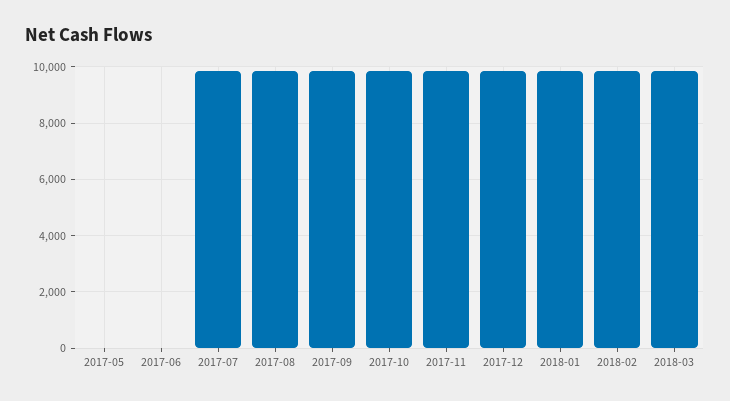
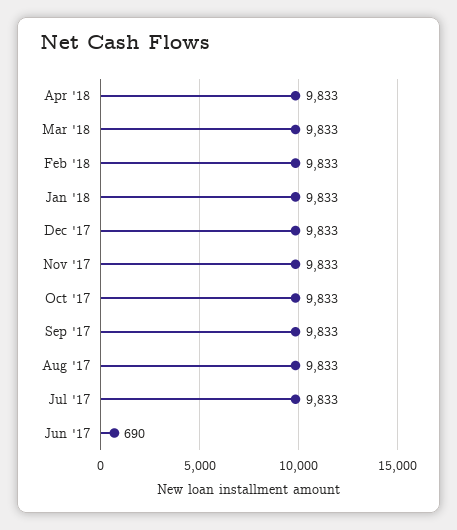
2017-05: 0 -> none
2017-06: 0 -> 690
Apr '18: none -> 9833

